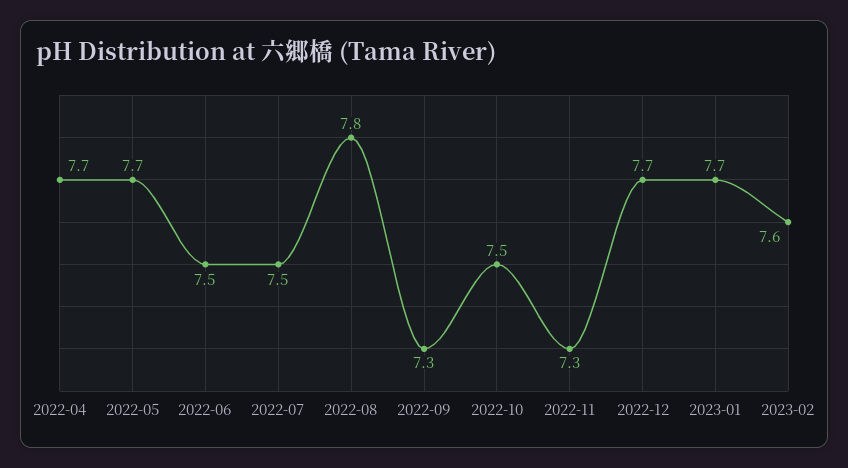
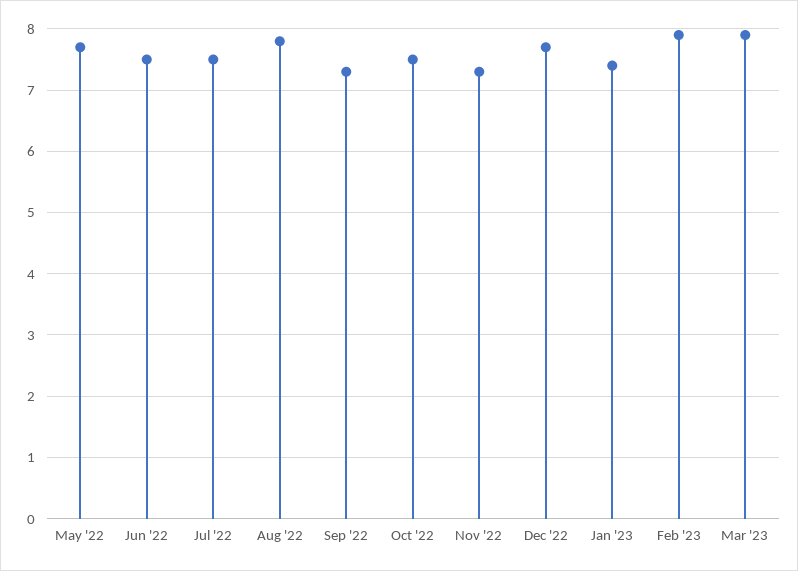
2022-04: 7.7 -> none
2023-01: 7.7 -> 7.4
2023-02: 7.6 -> 7.9
Mar '23: none -> 7.9

